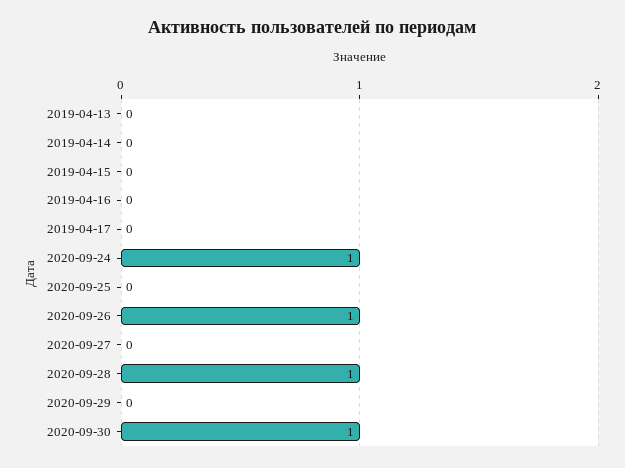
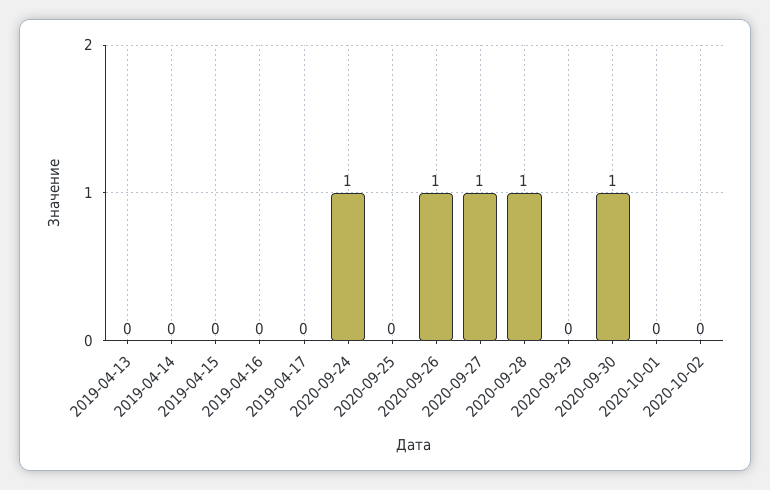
2020-09-27: 0 -> 1
2020-10-01: none -> 0
2020-10-02: none -> 0

